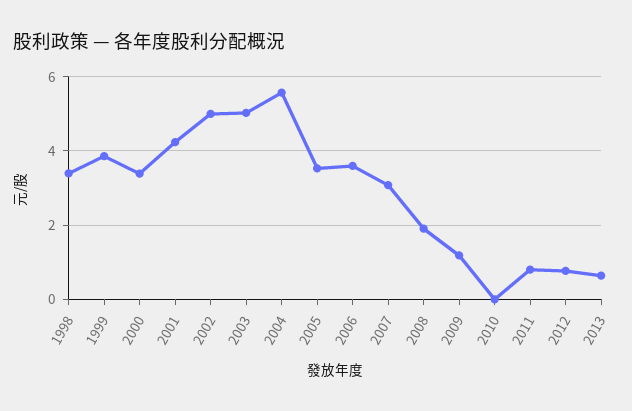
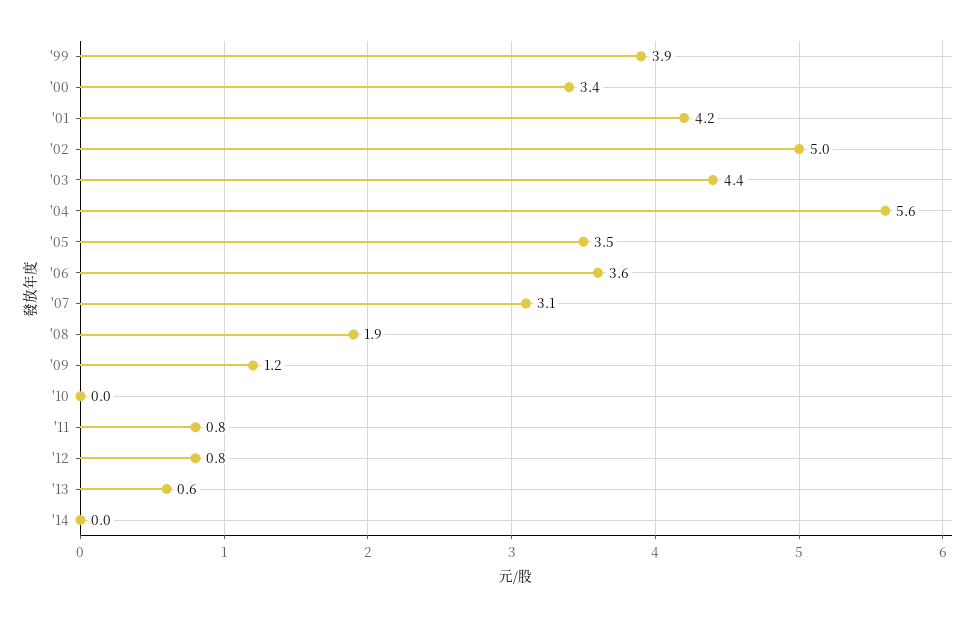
1998: 3.4 -> none
2003: 5 -> 4.4
'14: none -> 0

